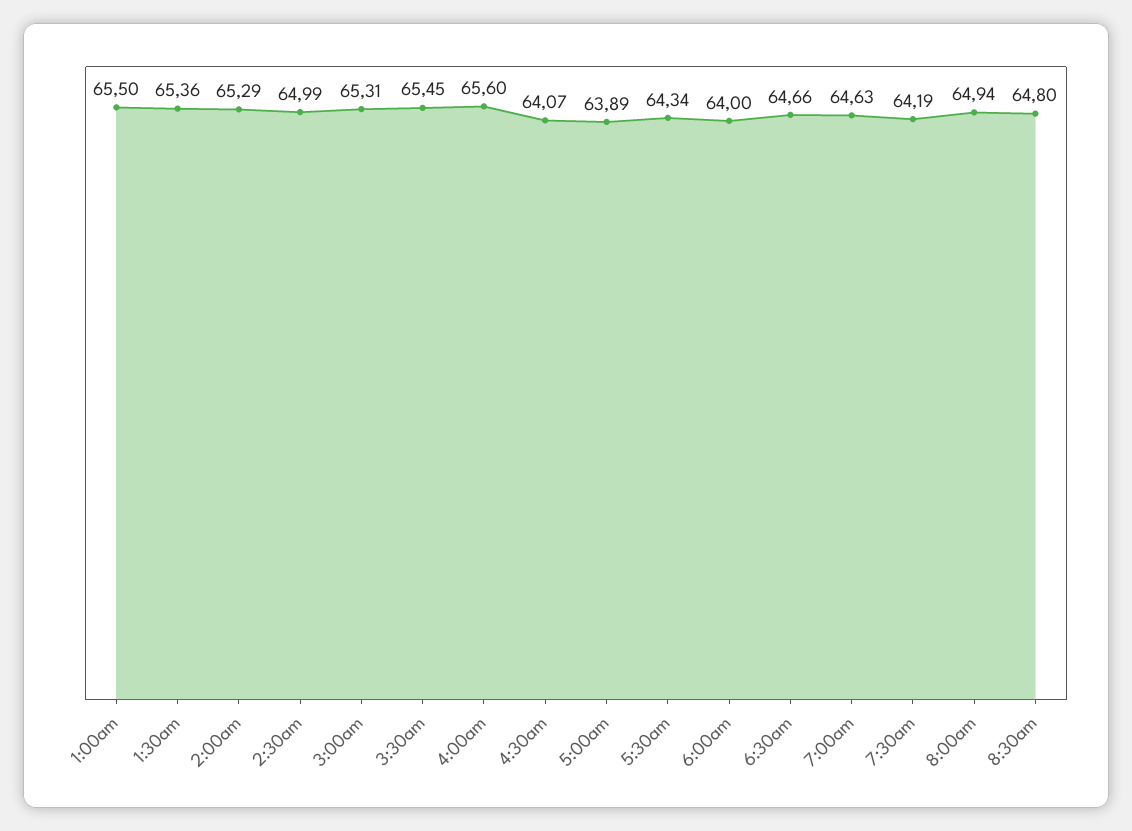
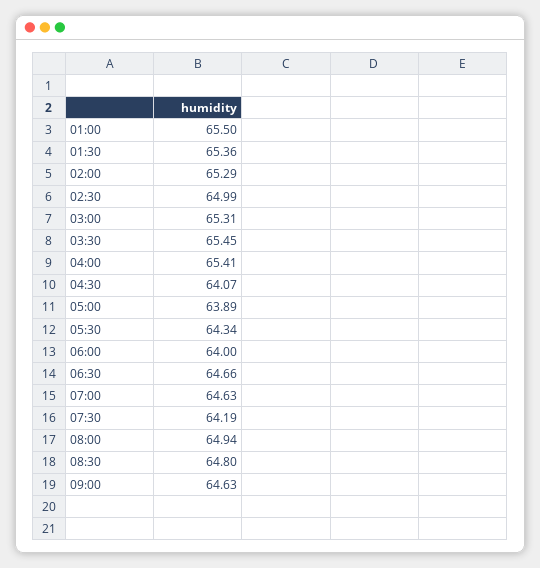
4:00am: 65.6 -> 65.41
09:00: none -> 64.63

